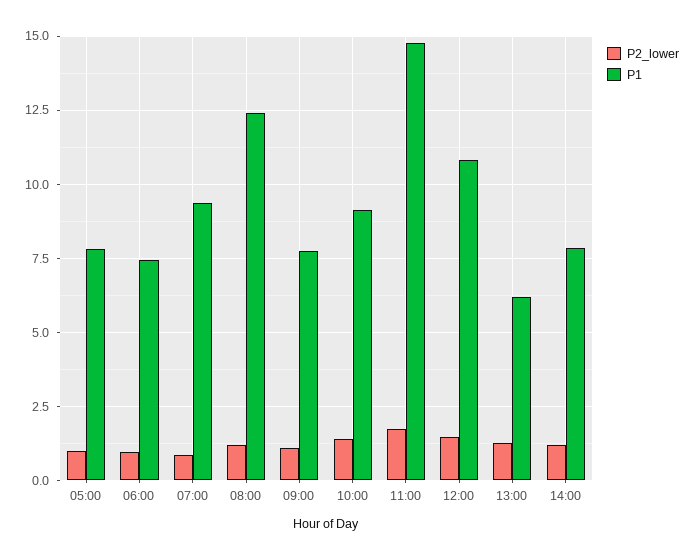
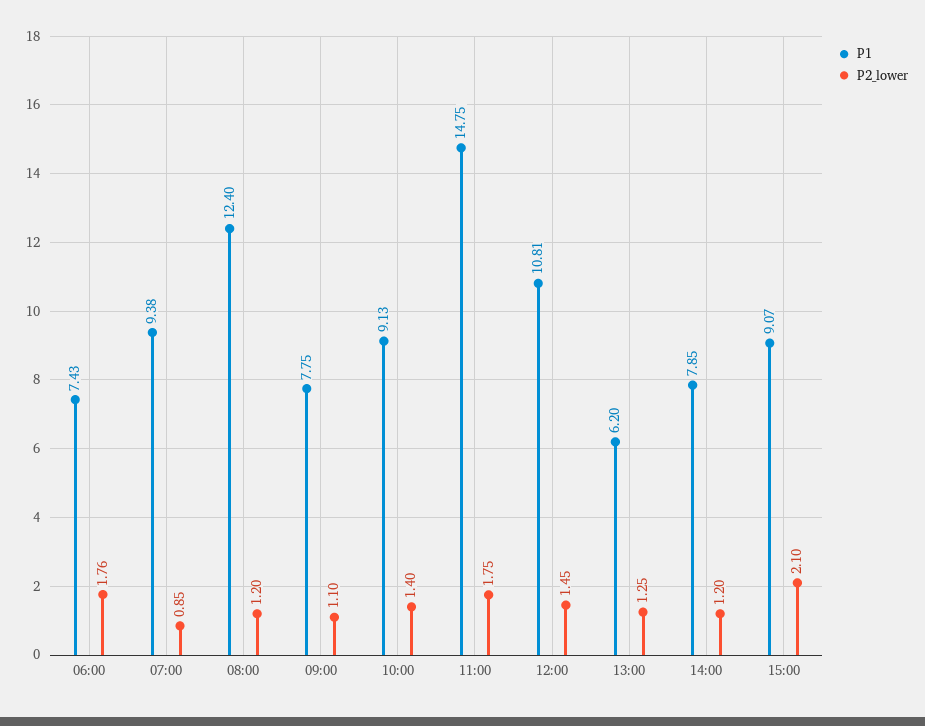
P2_lower, 05:00: 1 -> none
P1, 05:00: 7.75 -> none
P2_lower, 06:00: 1 -> 1.76
P1, 15:00: none -> 9.07
P2_lower, 15:00: none -> 2.1

